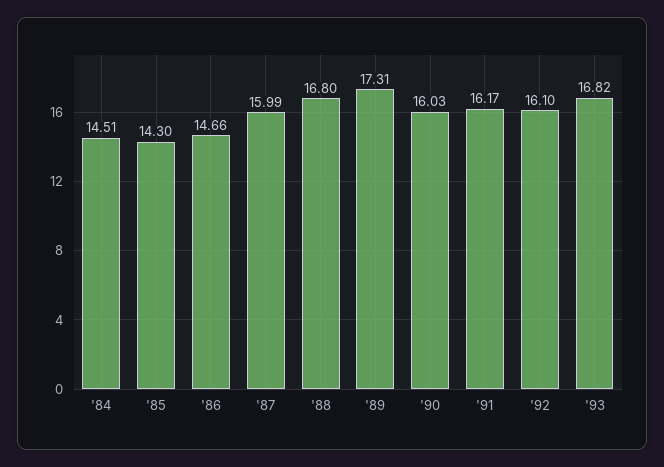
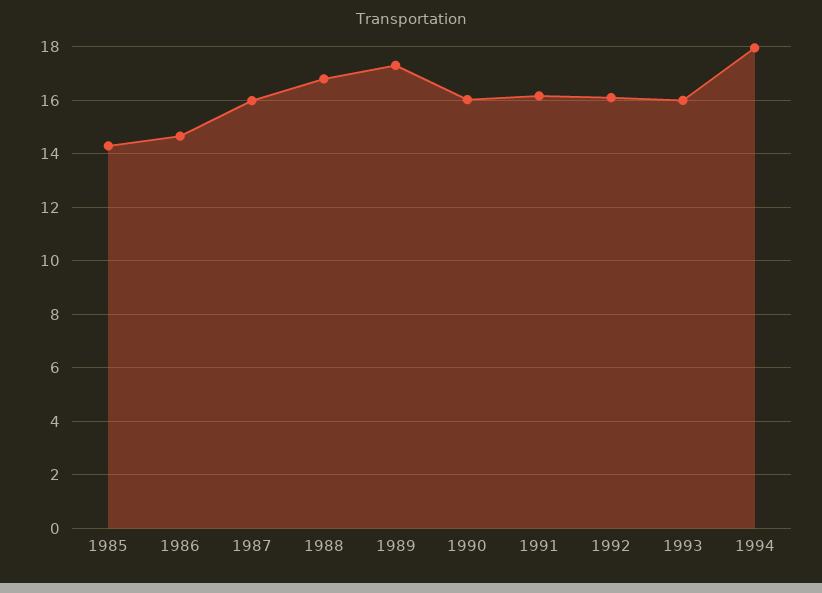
'84: 14.51 -> none
'93: 16.82 -> 16
1994: none -> 18

